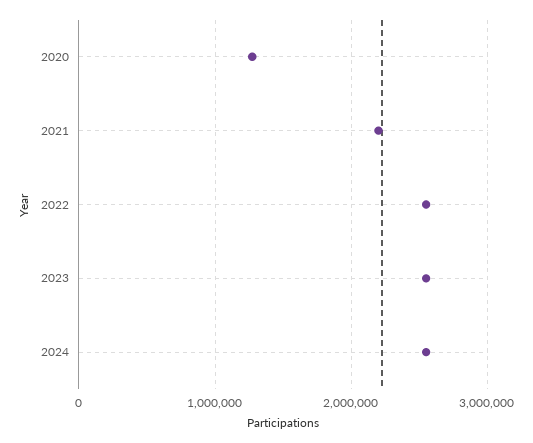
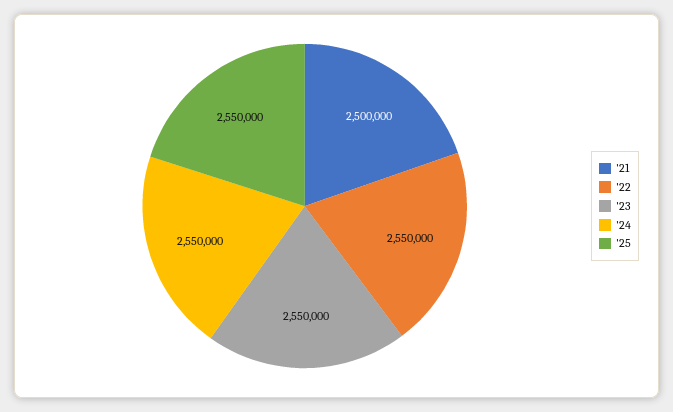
2020: 1300000 -> none
2021: 2200000 -> 2500000
'25: none -> 2550000

